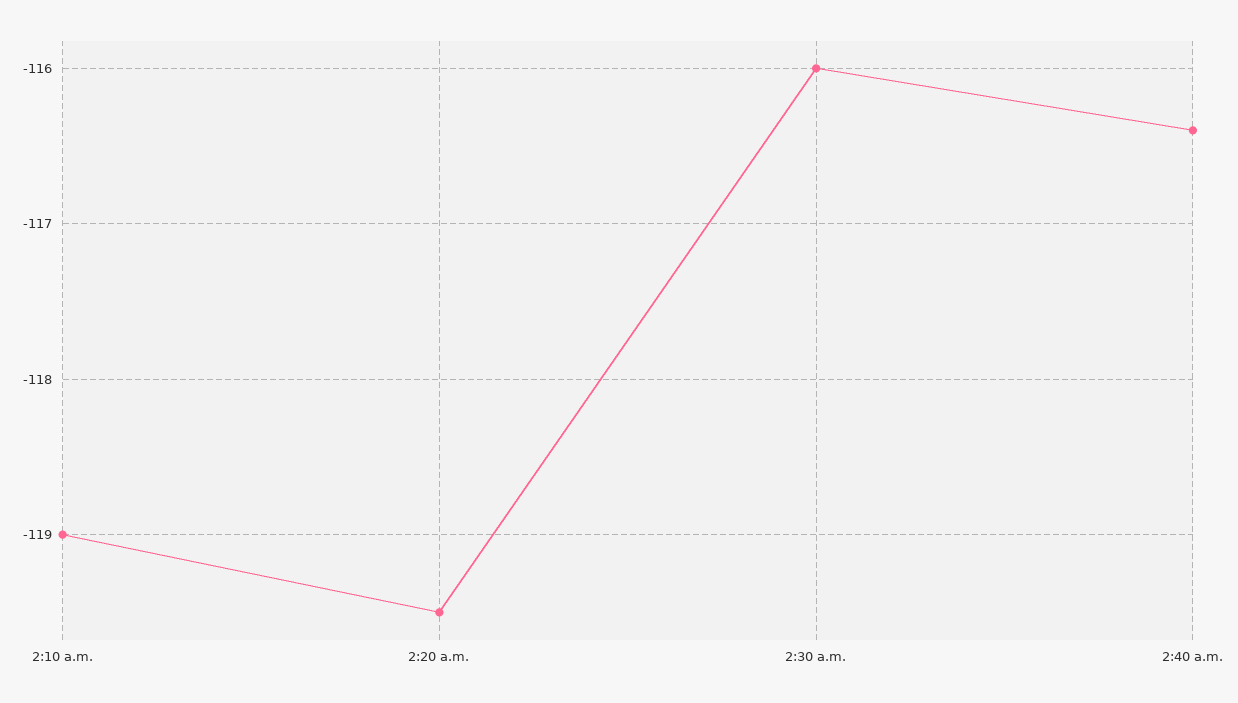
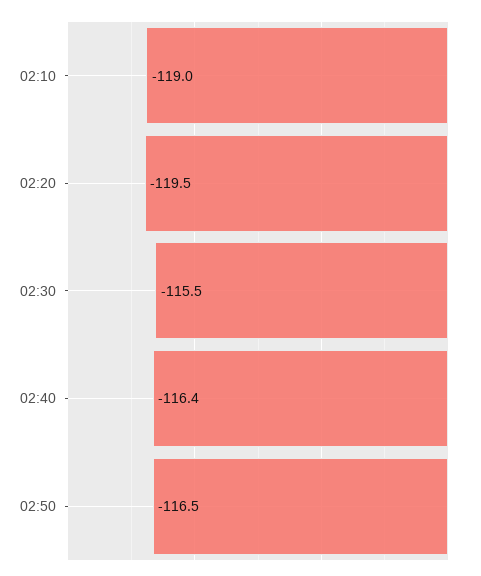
2:30 a.m.: -116 -> -115.5
02:50: none -> -116.5

